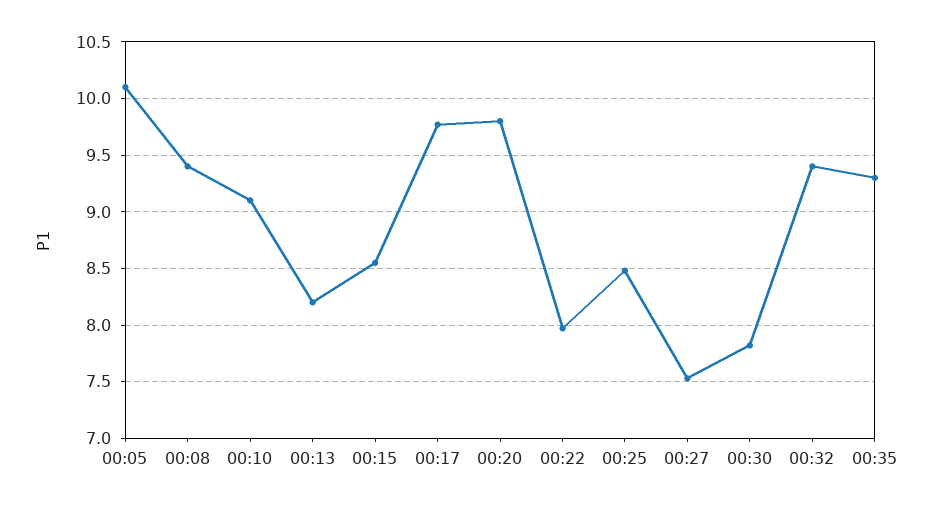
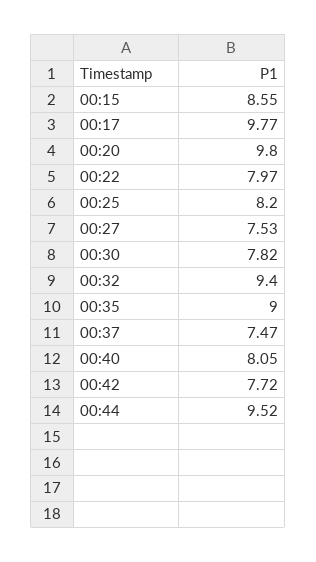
00:05: 10.1 -> none
00:08: 9.4 -> none
00:10: 9.1 -> none
00:13: 8.2 -> none
00:25: 8.5 -> 8.2
00:35: 9.3 -> 9
00:37: none -> 7.47
00:40: none -> 8.05
00:42: none -> 7.72
00:44: none -> 9.52

